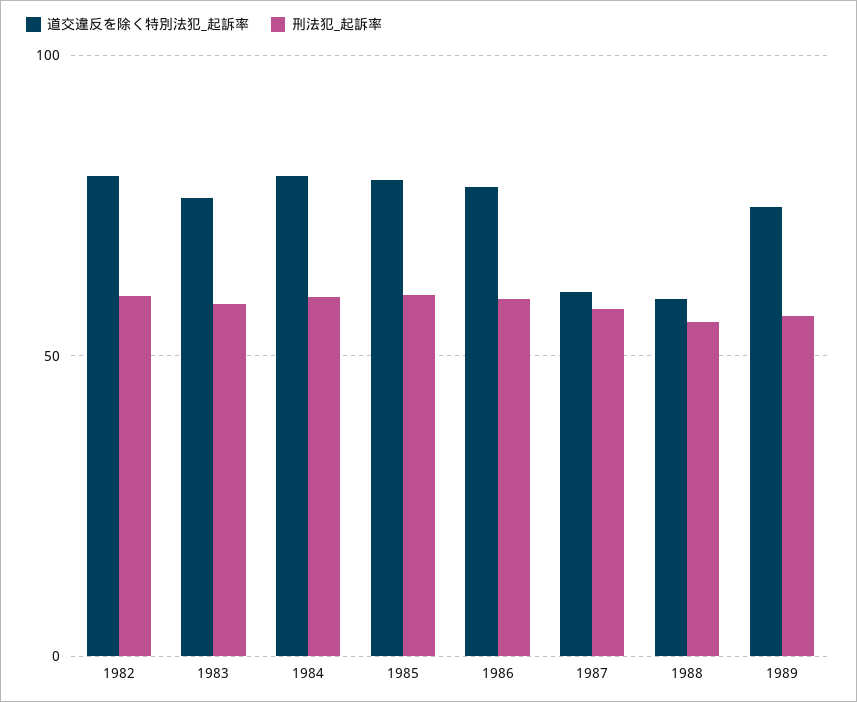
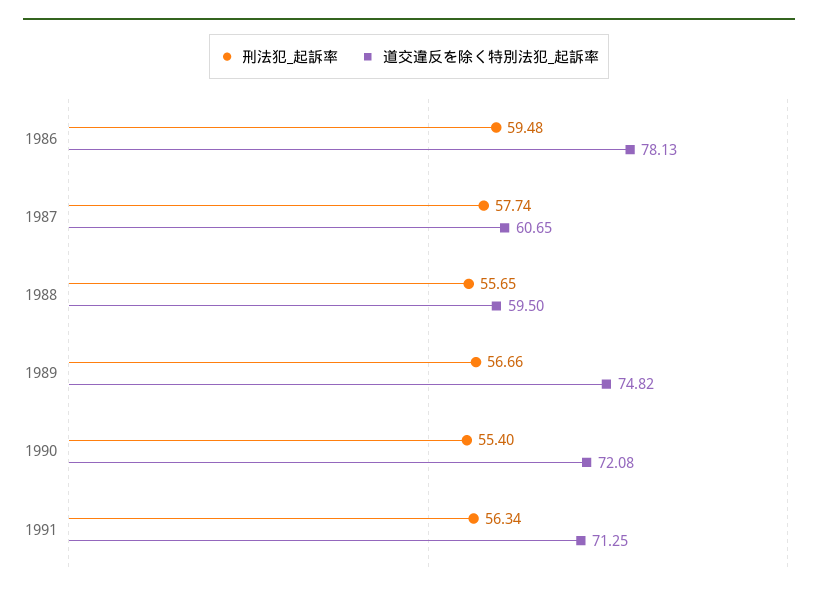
道交違反を除く特別法犯_起訴率, 1982: 80 -> none
刑法犯_起訴率, 1982: 60 -> none
道交違反を除く特別法犯_起訴率, 1983: 75 -> none
刑法犯_起訴率, 1983: 60 -> none
道交違反を除く特別法犯_起訴率, 1984: 80 -> none
刑法犯_起訴率, 1984: 60 -> none
道交違反を除く特別法犯_起訴率, 1985: 80 -> none
刑法犯_起訴率, 1985: 60 -> none
刑法犯_起訴率, 1990: none -> 55.4
道交違反を除く特別法犯_起訴率, 1990: none -> 72.08
刑法犯_起訴率, 1991: none -> 56.34
道交違反を除く特別法犯_起訴率, 1991: none -> 71.25

